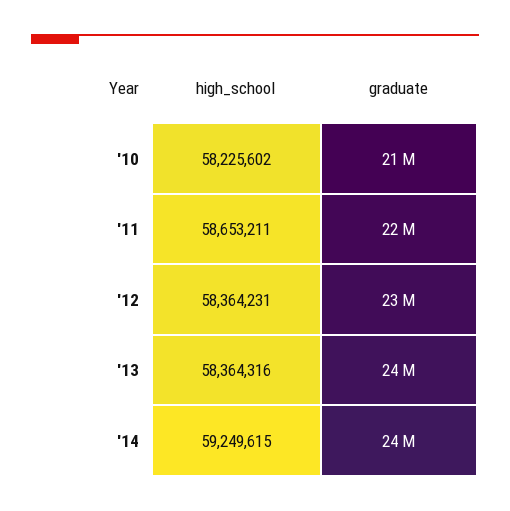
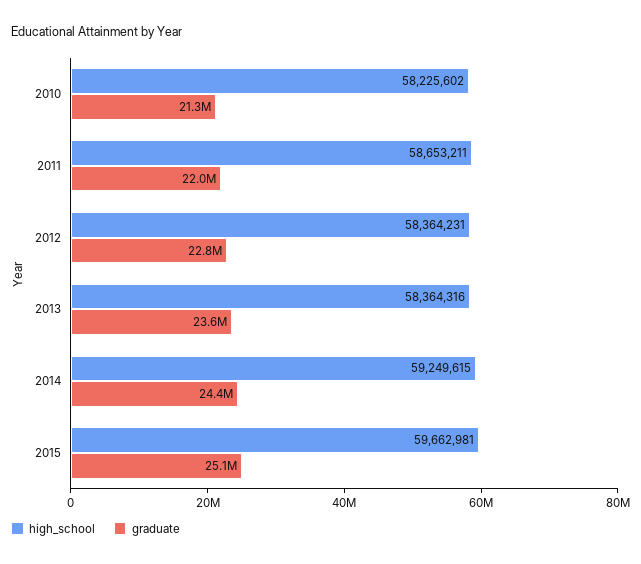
high_school, 2015: none -> 59662981
graduate, 2015: none -> 25100000

